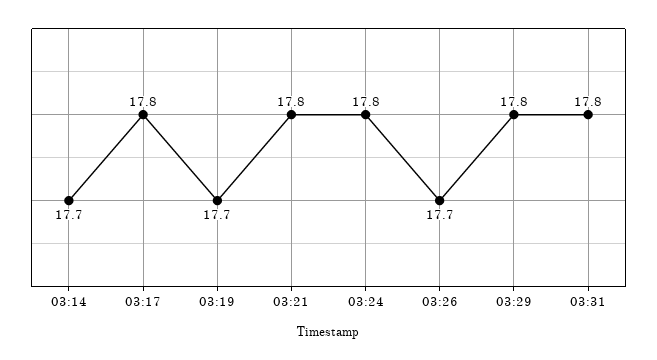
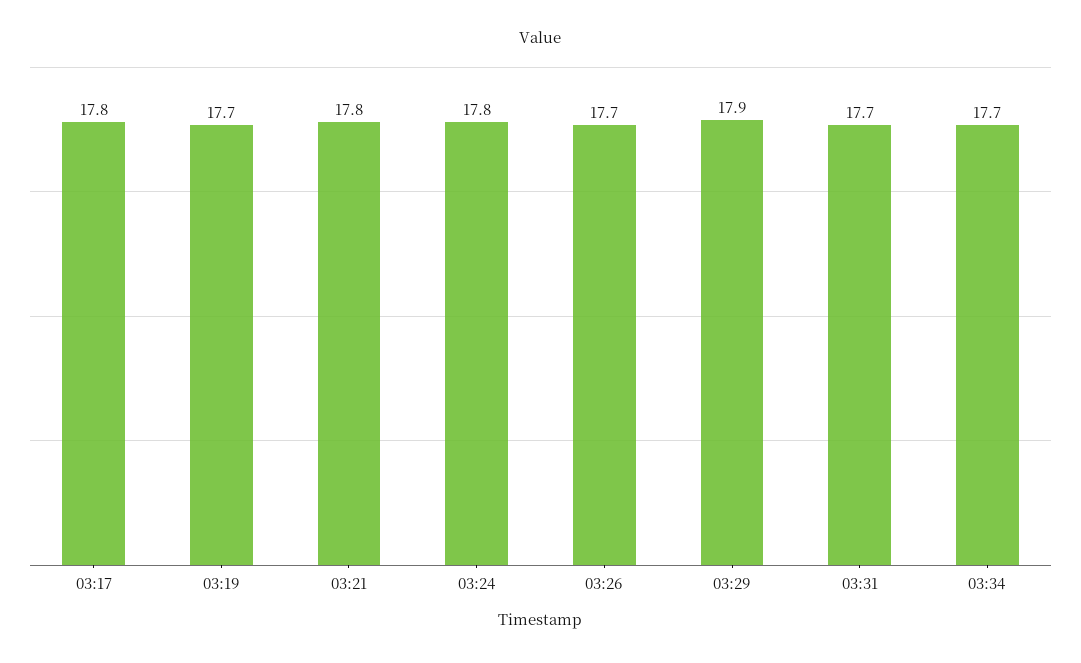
03:14: 17.7 -> none
03:29: 17.8 -> 17.9
03:31: 17.8 -> 17.7
03:34: none -> 17.7

